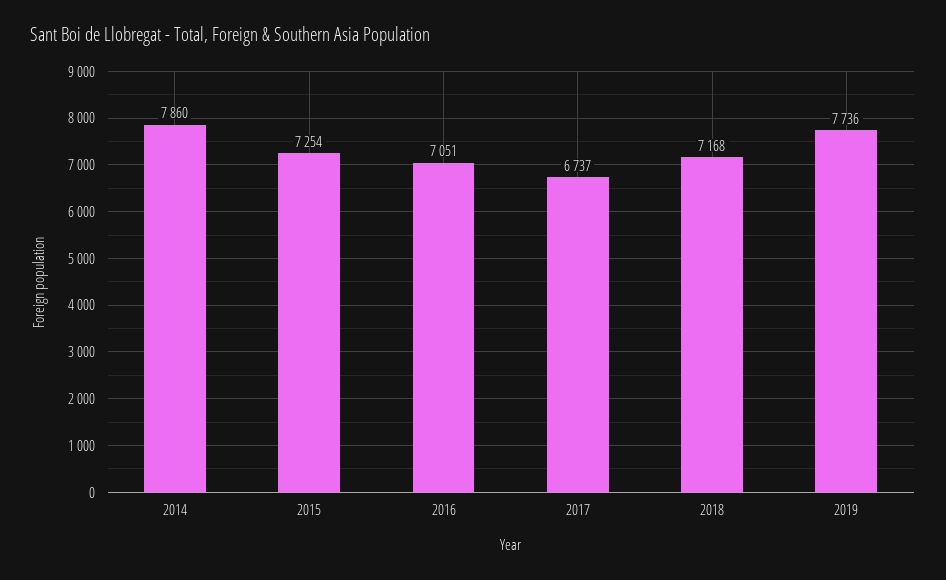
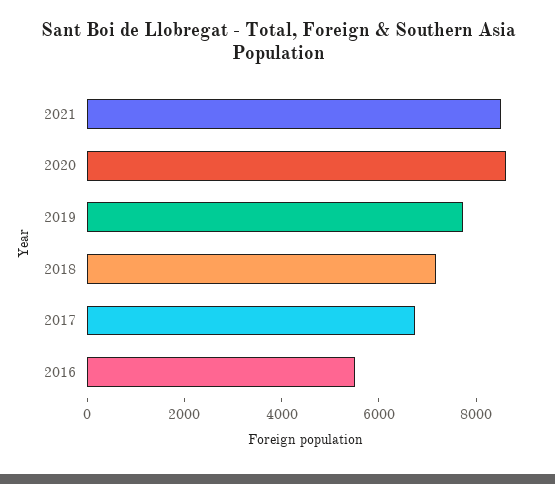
2014: 7860 -> none
2015: 7254 -> none
2016: 7051 -> 5500
2021: none -> 8500
2020: none -> 8500

